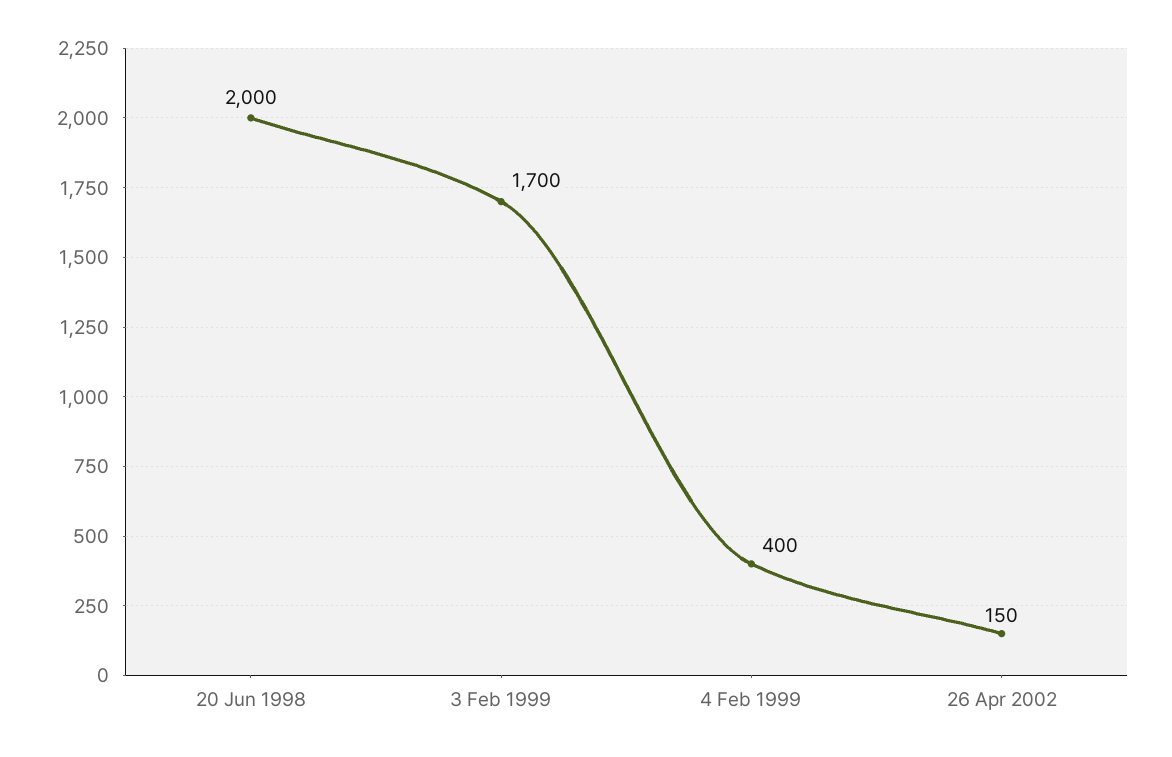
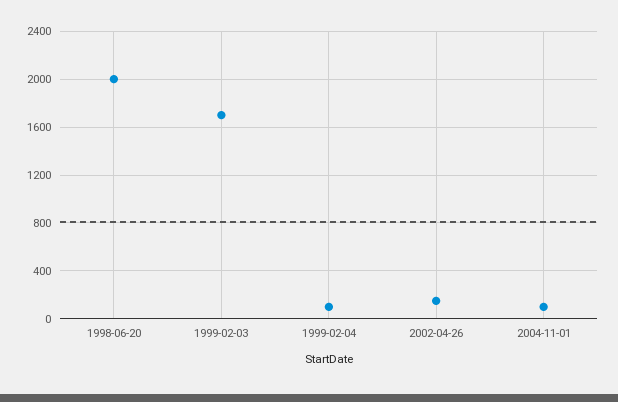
4 Feb 1999: 400 -> 100
2004-11-01: none -> 100

